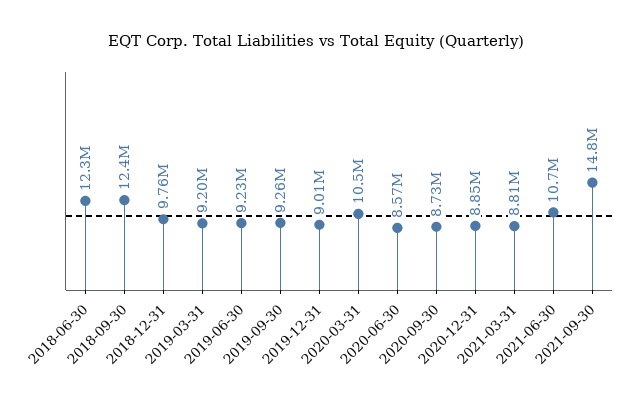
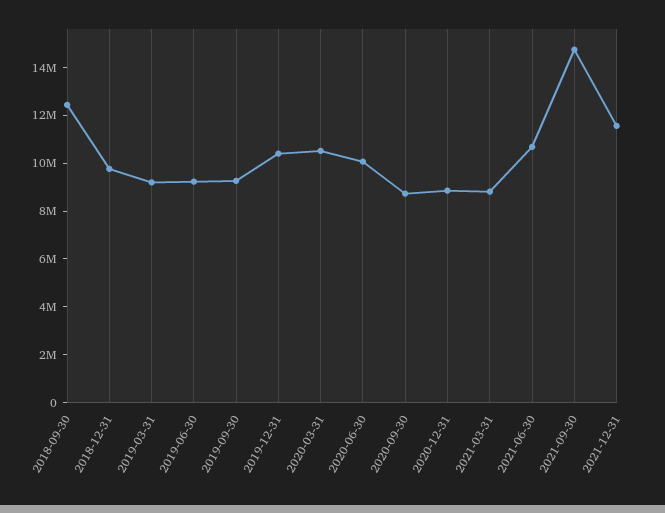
2018-06-30: 12300000 -> none
2019-12-31: 9010000 -> 10500000
2020-06-30: 8570000 -> 10000000
2021-12-31: none -> 11500000

